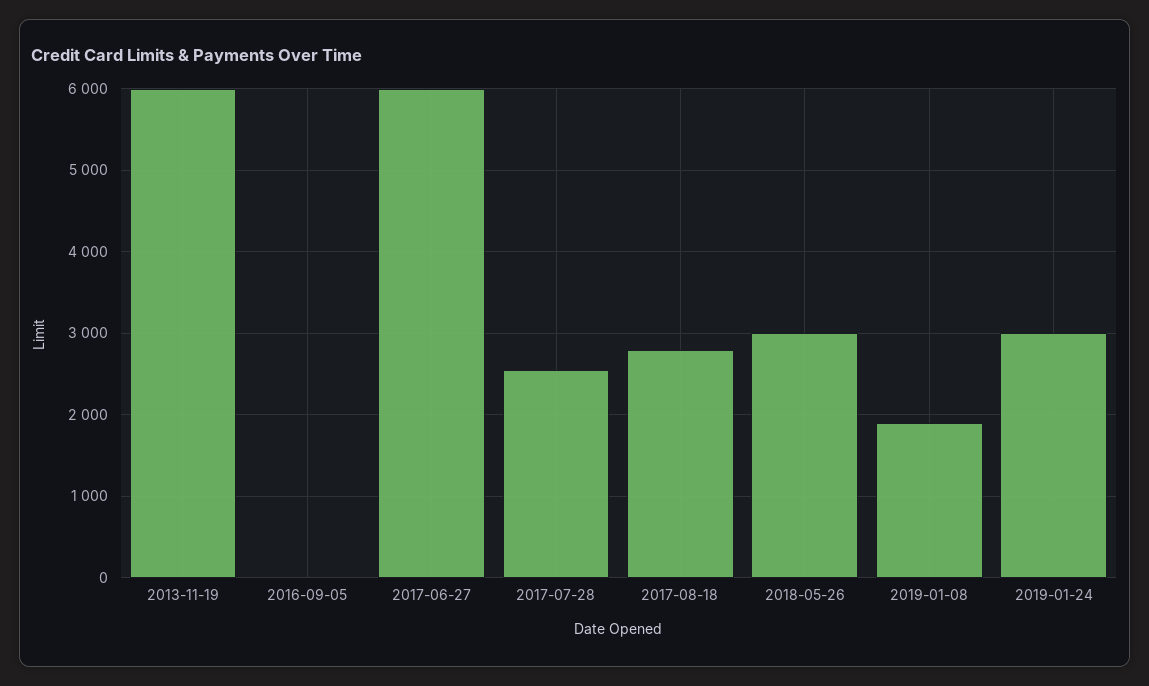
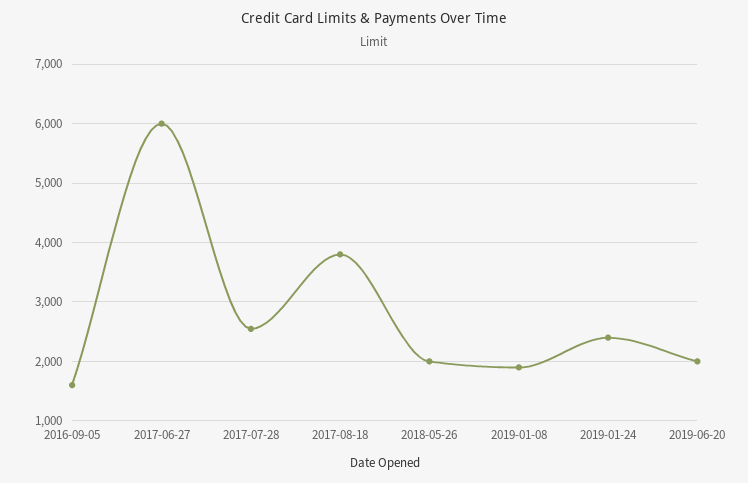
2013-11-19: 6000 -> none
2016-09-05: 0 -> 1600
2017-08-18: 2800 -> 3800
2018-05-26: 3000 -> 2000
2019-01-24: 3000 -> 2400
2019-06-20: none -> 2000

